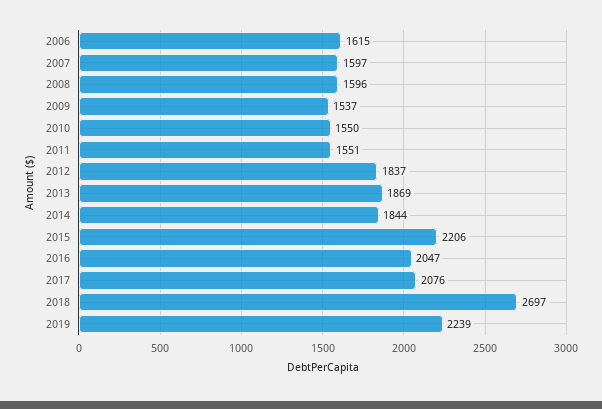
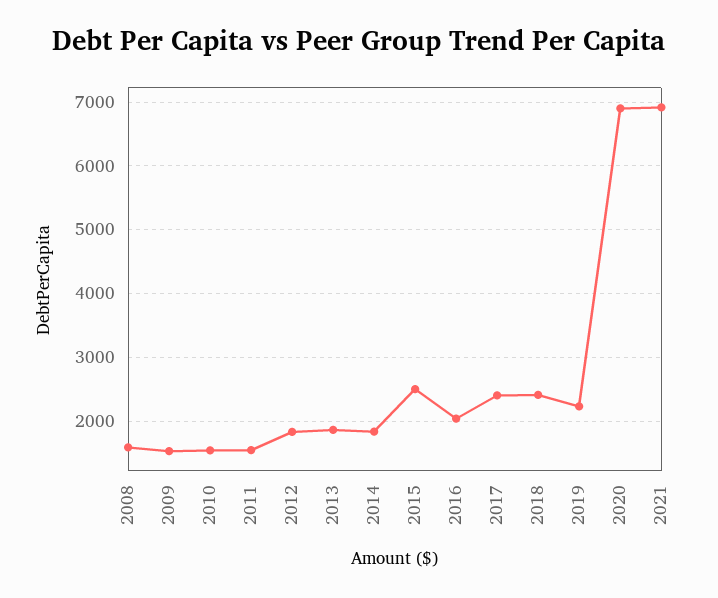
2006: 1615 -> none
2007: 1597 -> none
2015: 2206 -> 2500
2017: 2076 -> 2400
2018: 2697 -> 2400
2020: none -> 6900
2021: none -> 6900

